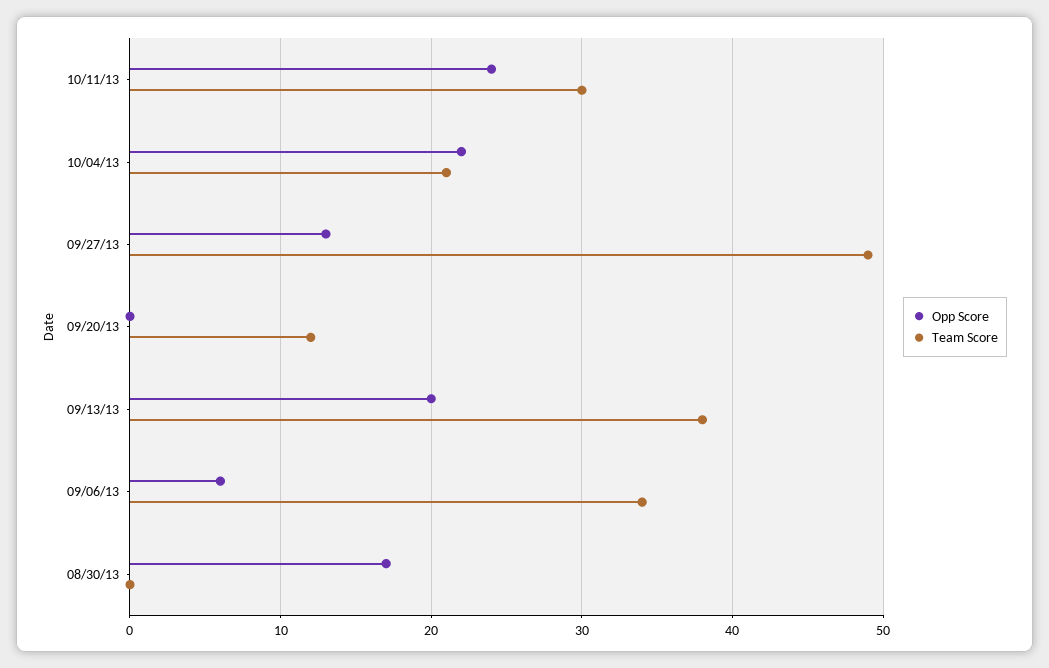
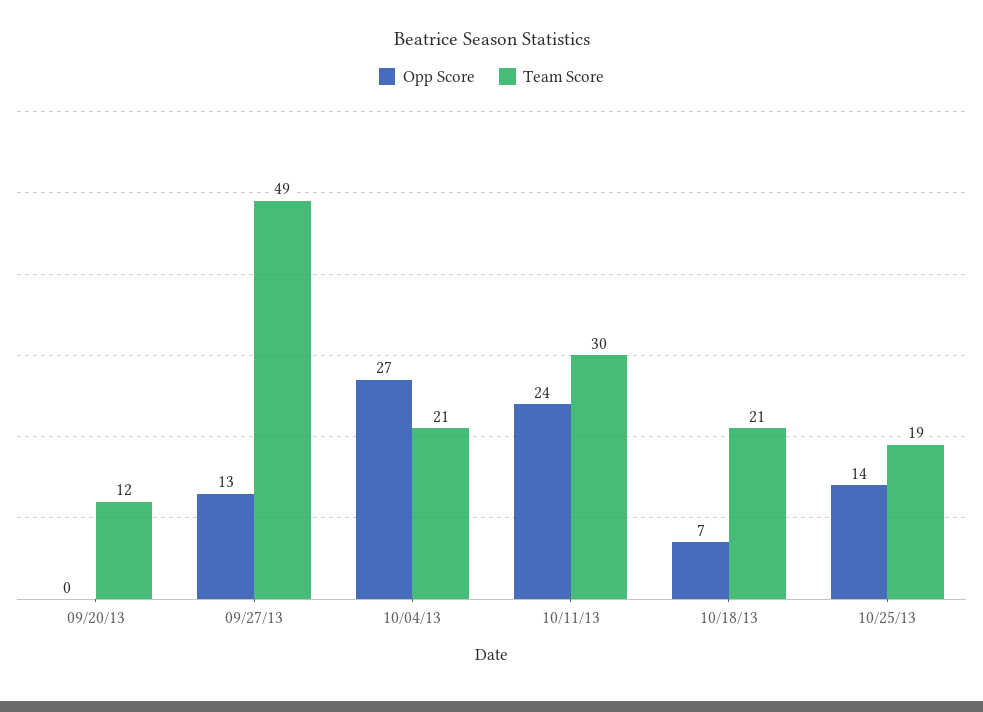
Opp Score, 10/04/13: 22 -> 27
Opp Score, 09/13/13: 20 -> none
Team Score, 09/13/13: 38 -> none
Opp Score, 09/06/13: 6 -> none
Team Score, 09/06/13: 34 -> none
Opp Score, 08/30/13: 17 -> none
Team Score, 08/30/13: 0 -> none
Opp Score, 10/18/13: none -> 7
Team Score, 10/18/13: none -> 21
Opp Score, 10/25/13: none -> 14
Team Score, 10/25/13: none -> 19

